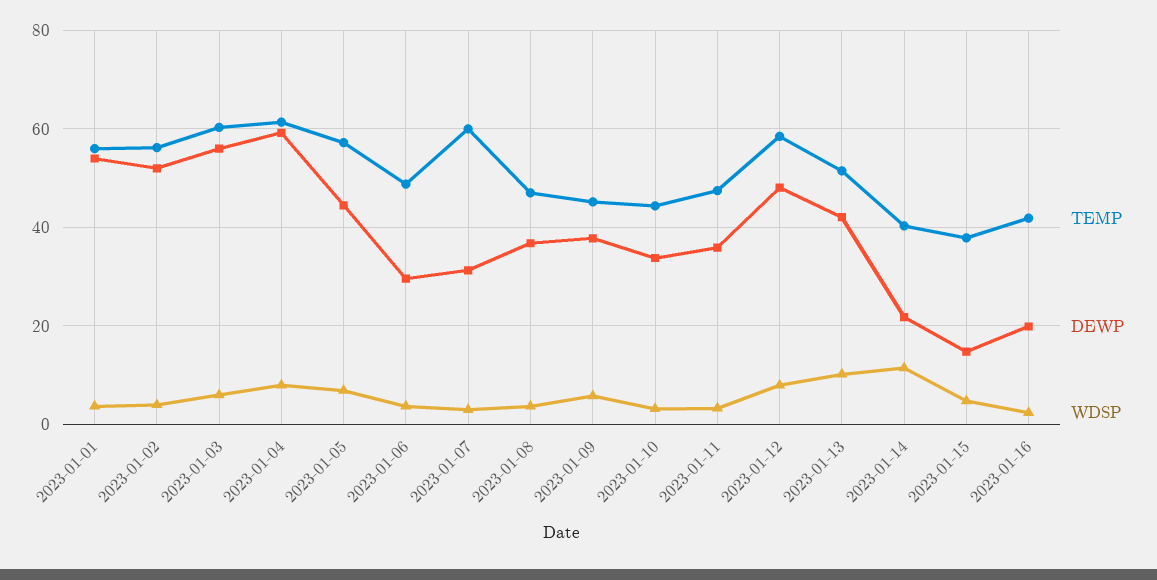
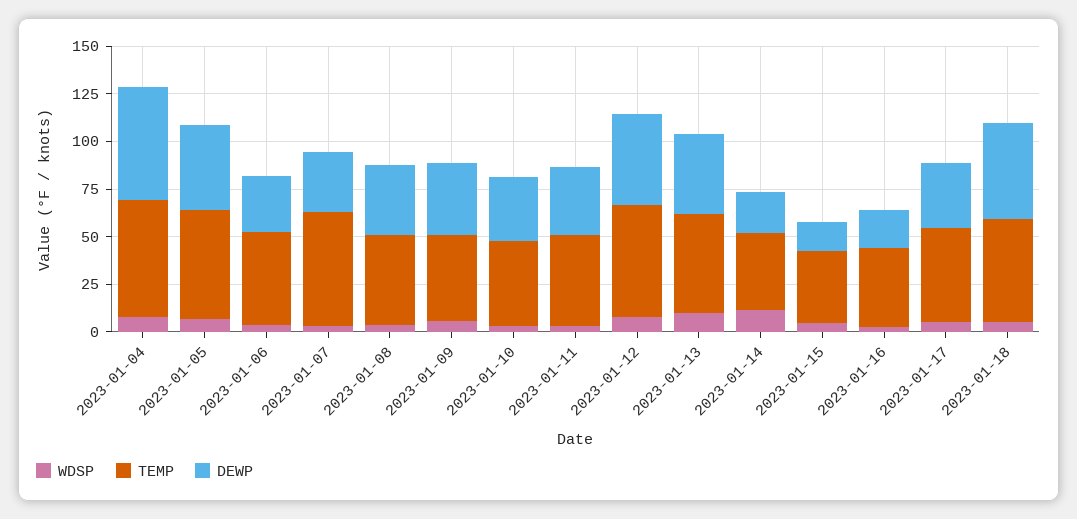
TEMP, 2023-01-01: 56 -> none
DEWP, 2023-01-01: 54 -> none
WDSP, 2023-01-01: 4 -> none
TEMP, 2023-01-02: 56 -> none
DEWP, 2023-01-02: 52 -> none
WDSP, 2023-01-02: 4 -> none
TEMP, 2023-01-03: 60 -> none
DEWP, 2023-01-03: 56 -> none
WDSP, 2023-01-03: 6 -> none
WDSP, 2023-01-17: none -> 5
TEMP, 2023-01-17: none -> 50
DEWP, 2023-01-17: none -> 35
WDSP, 2023-01-18: none -> 5
TEMP, 2023-01-18: none -> 55
DEWP, 2023-01-18: none -> 50

